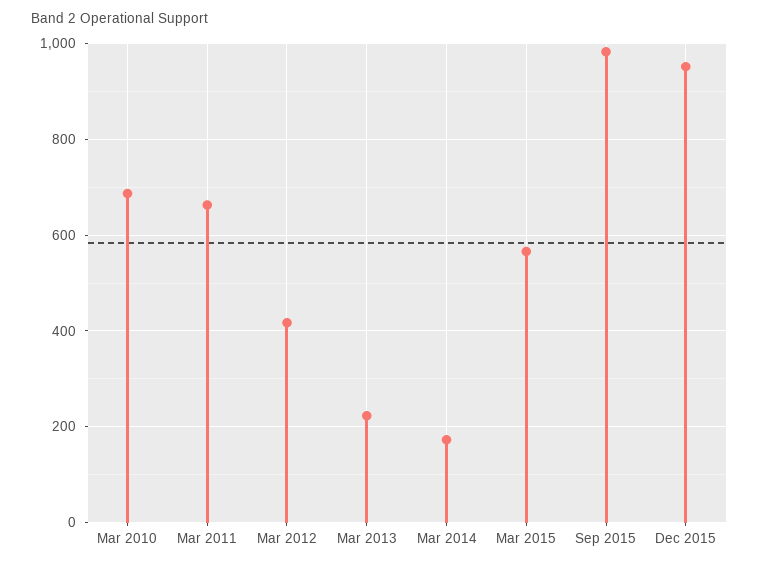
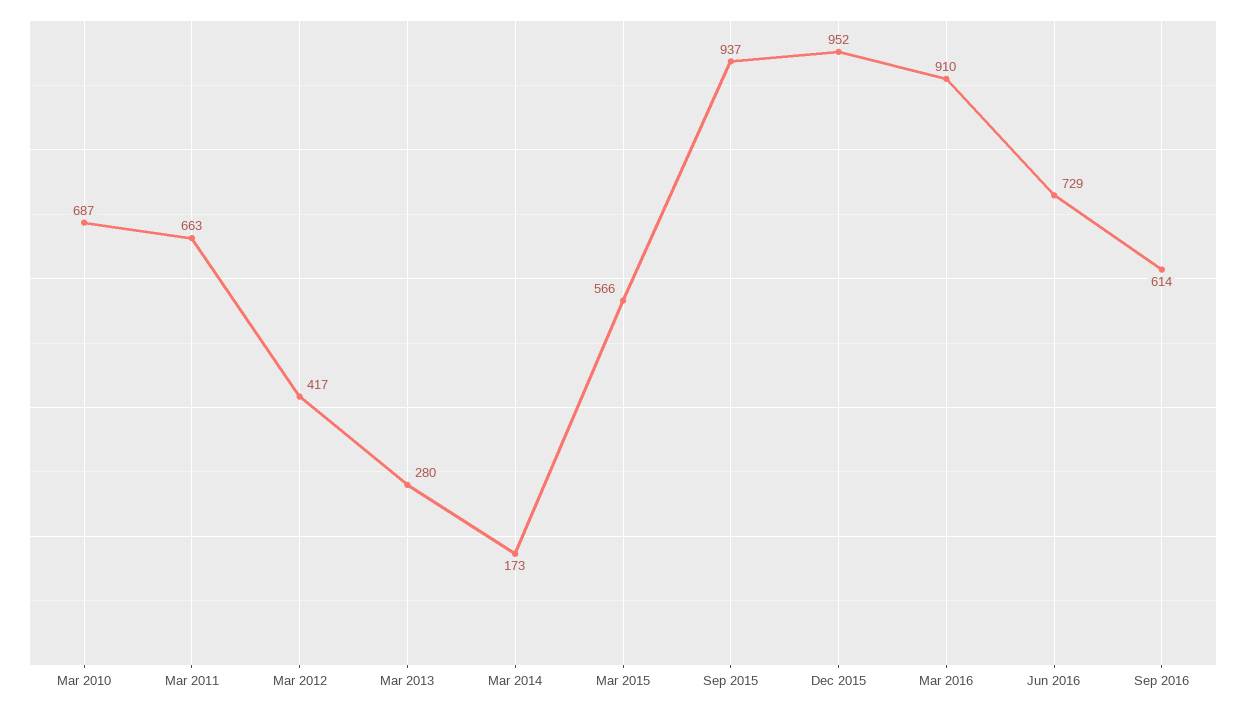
Mar 2013: 220 -> 280
Sep 2015: 980 -> 937
Mar 2016: none -> 910
Jun 2016: none -> 729
Sep 2016: none -> 614

